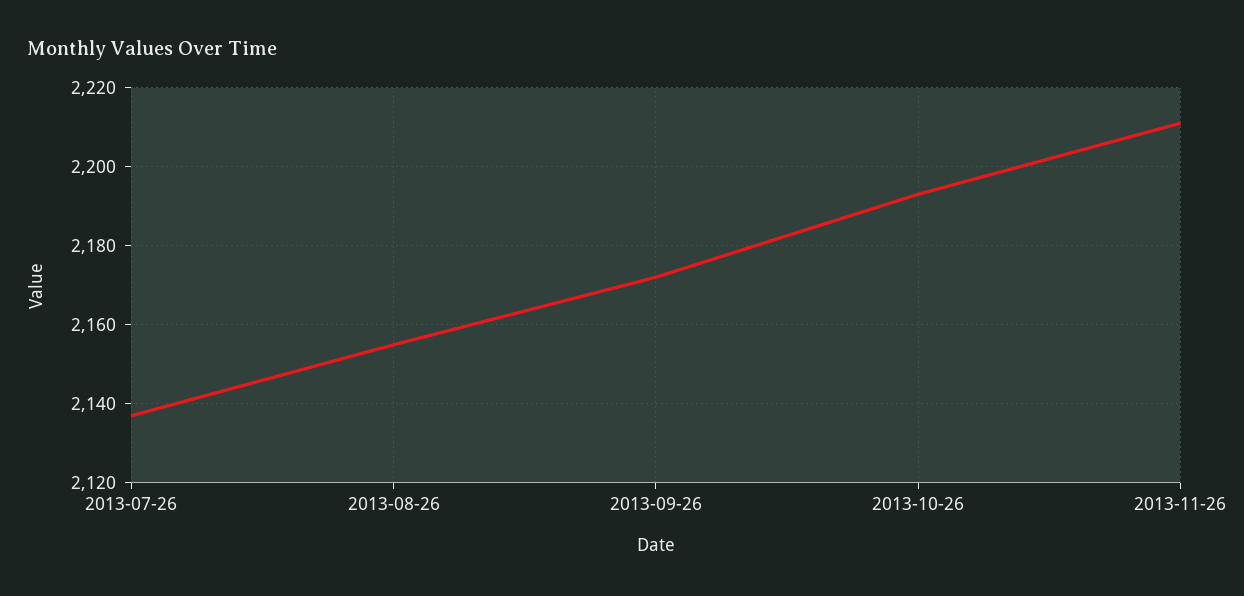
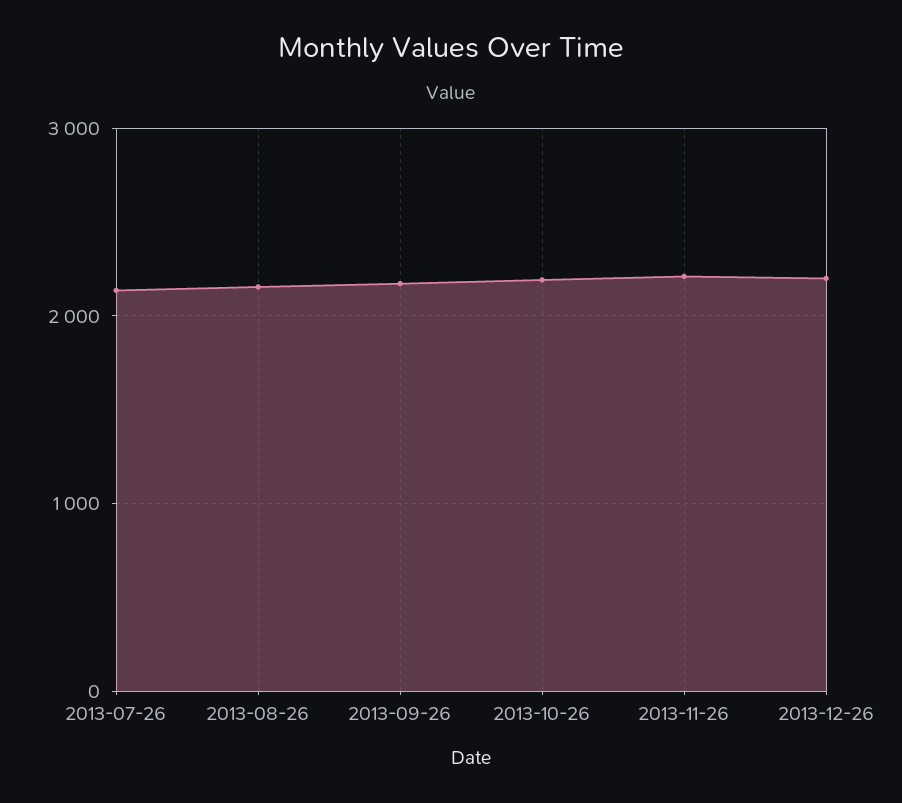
2013-12-26: none -> 2200

